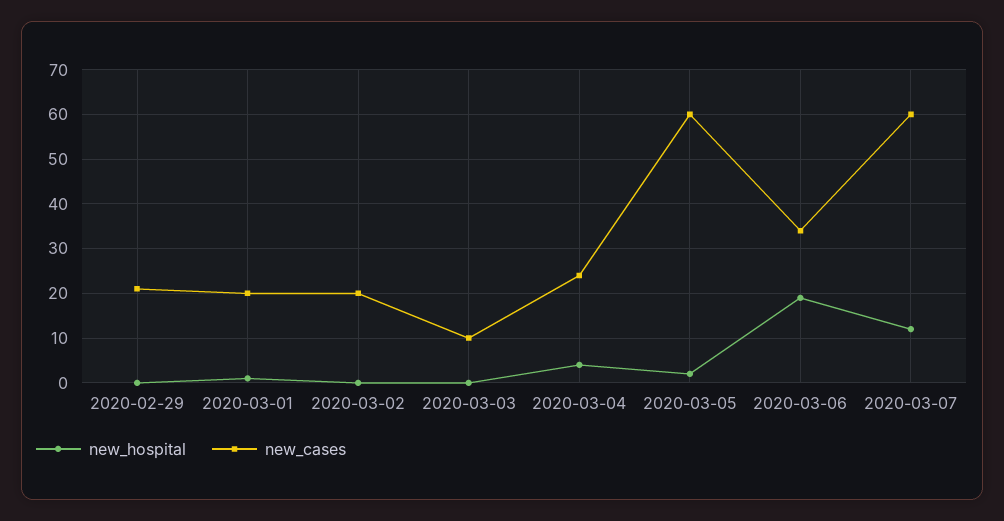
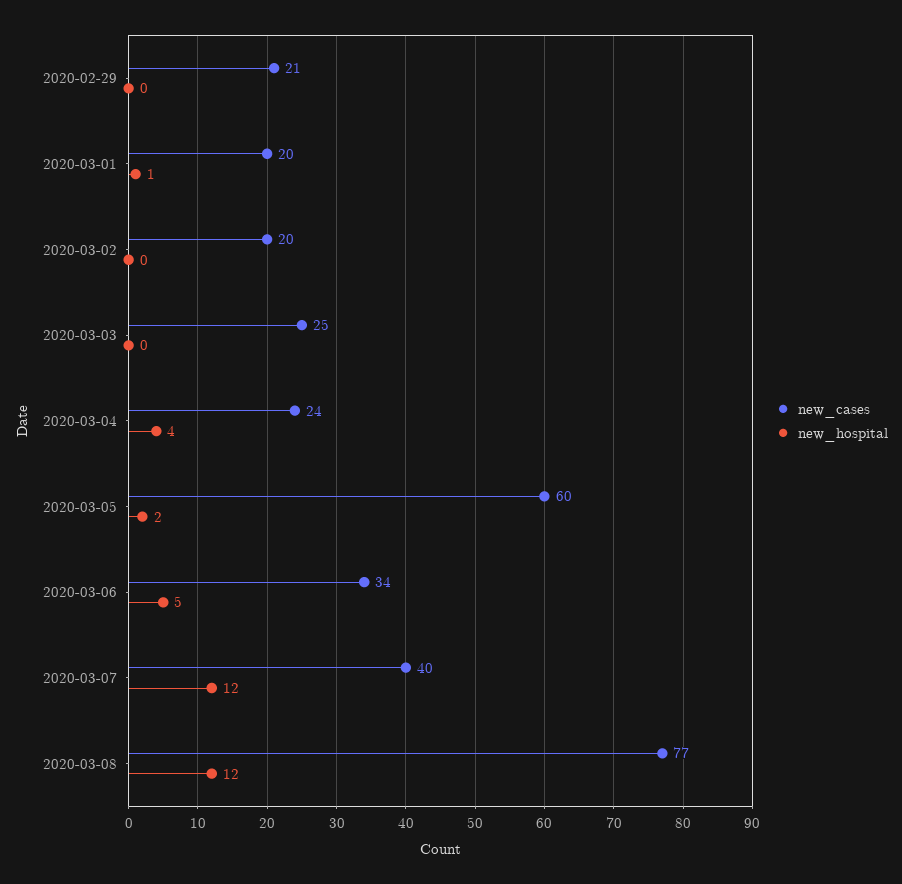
new_cases, 2020-03-03: 10 -> 25
new_hospital, 2020-03-06: 20 -> 5
new_cases, 2020-03-07: 60 -> 40
new_cases, 2020-03-08: none -> 77
new_hospital, 2020-03-08: none -> 12

